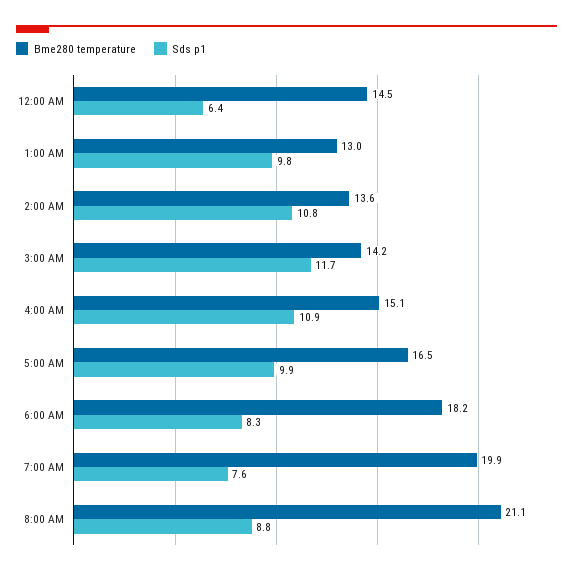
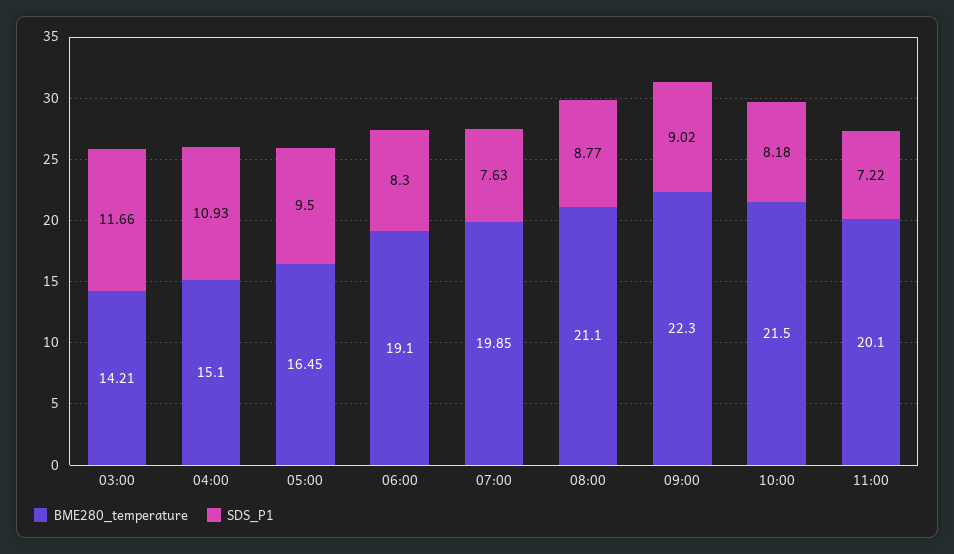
Bme280 temperature, 12:00 AM: 14.5 -> none
Sds p1, 12:00 AM: 6.4 -> none
Bme280 temperature, 1:00 AM: 13 -> none
Sds p1, 1:00 AM: 9.8 -> none
Bme280 temperature, 2:00 AM: 13.6 -> none
Sds p1, 2:00 AM: 10.8 -> none
Sds p1, 5:00 AM: 9.9 -> 9.5
Bme280 temperature, 6:00 AM: 18.2 -> 19.1
Bme280 temperature, 09:00: none -> 22.3
Sds p1, 09:00: none -> 9.02
Bme280 temperature, 10:00: none -> 21.5
Sds p1, 10:00: none -> 8.18
Bme280 temperature, 11:00: none -> 20.1
Sds p1, 11:00: none -> 7.22

